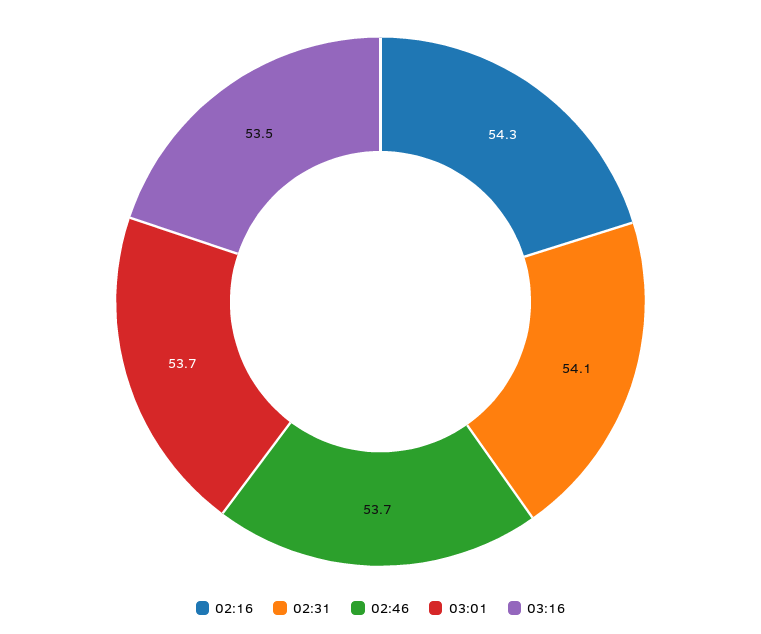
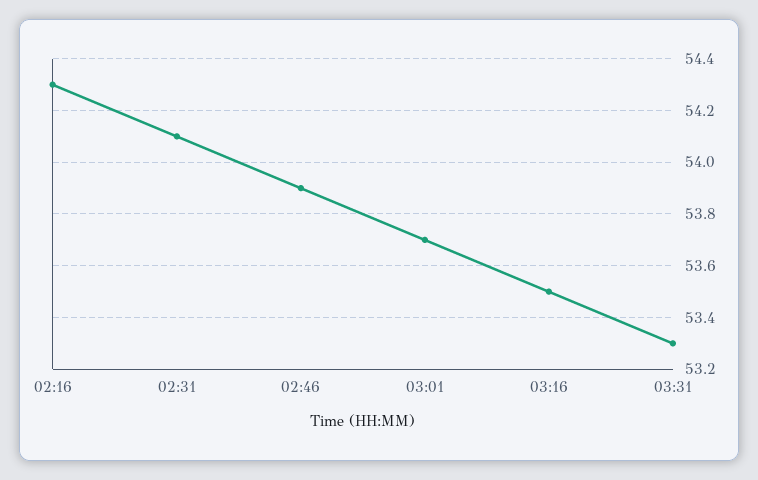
02:46: 53.7 -> 53.9
03:31: none -> 53.3

